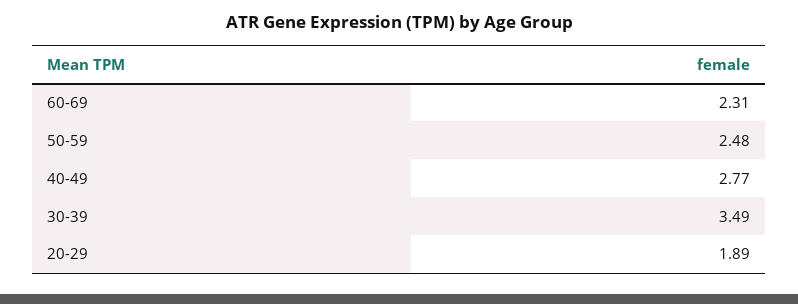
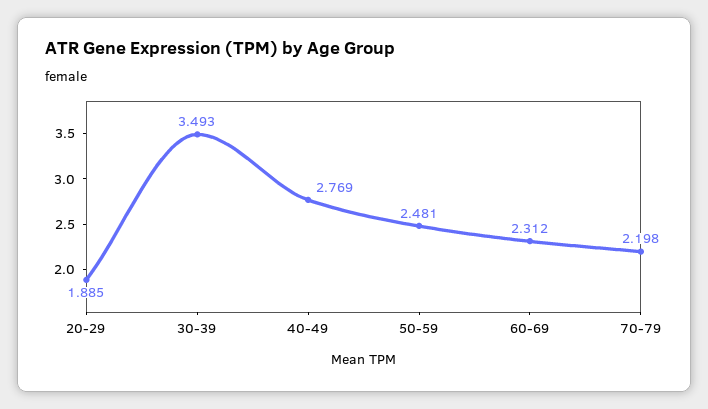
70-79: none -> 2.198

